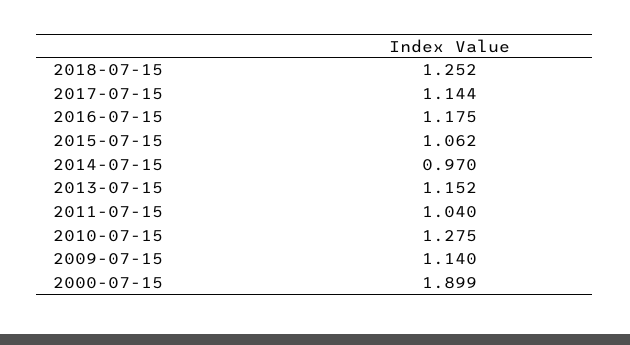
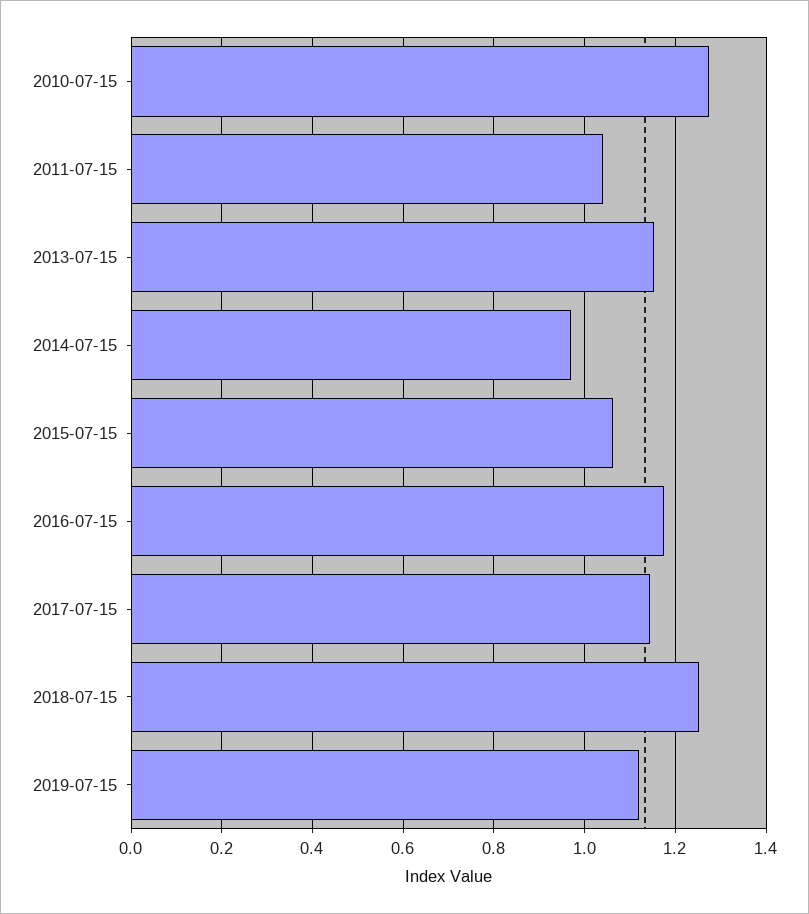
2009-07-15: 1.14 -> none
2000-07-15: 1.899 -> none
2019-07-15: none -> 1.12

